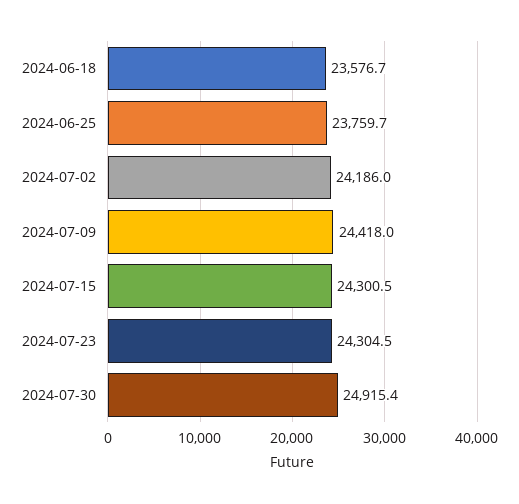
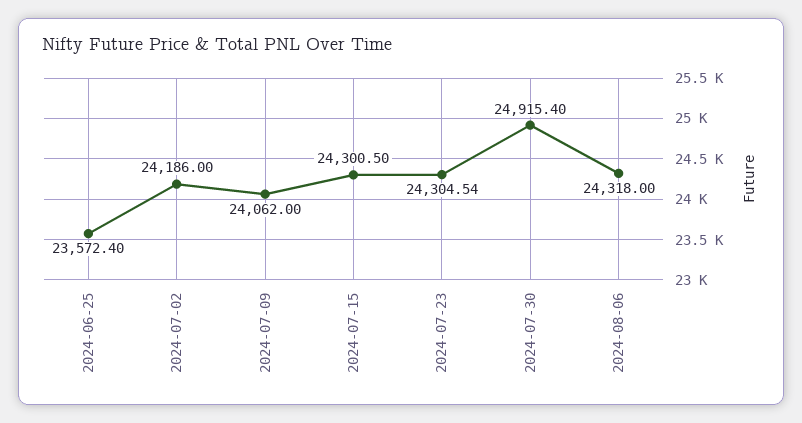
2024-06-18: 23576.7 -> none
2024-06-25: 23759.7 -> 23572.4
2024-07-09: 24418 -> 24062
2024-08-06: none -> 24318

